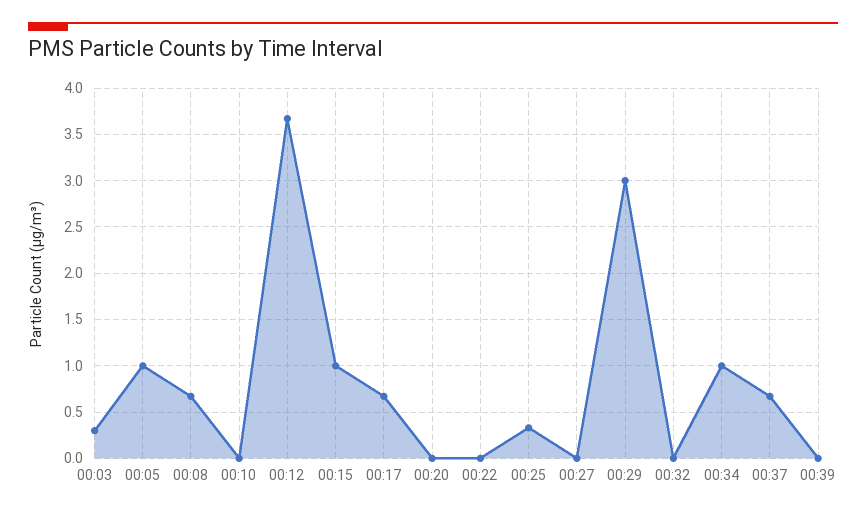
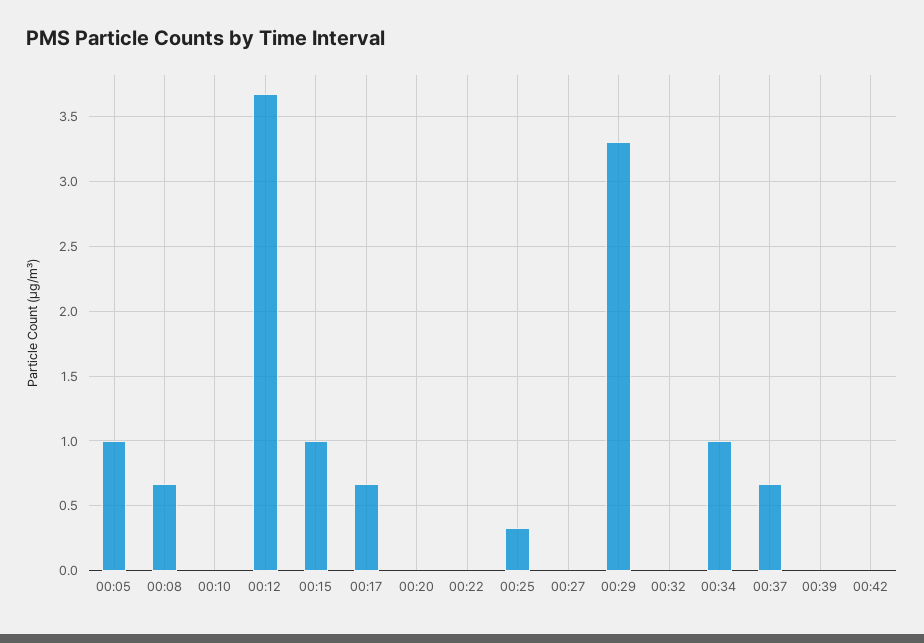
00:03: 0.3 -> none
00:29: 3 -> 3.3
00:42: none -> 0

